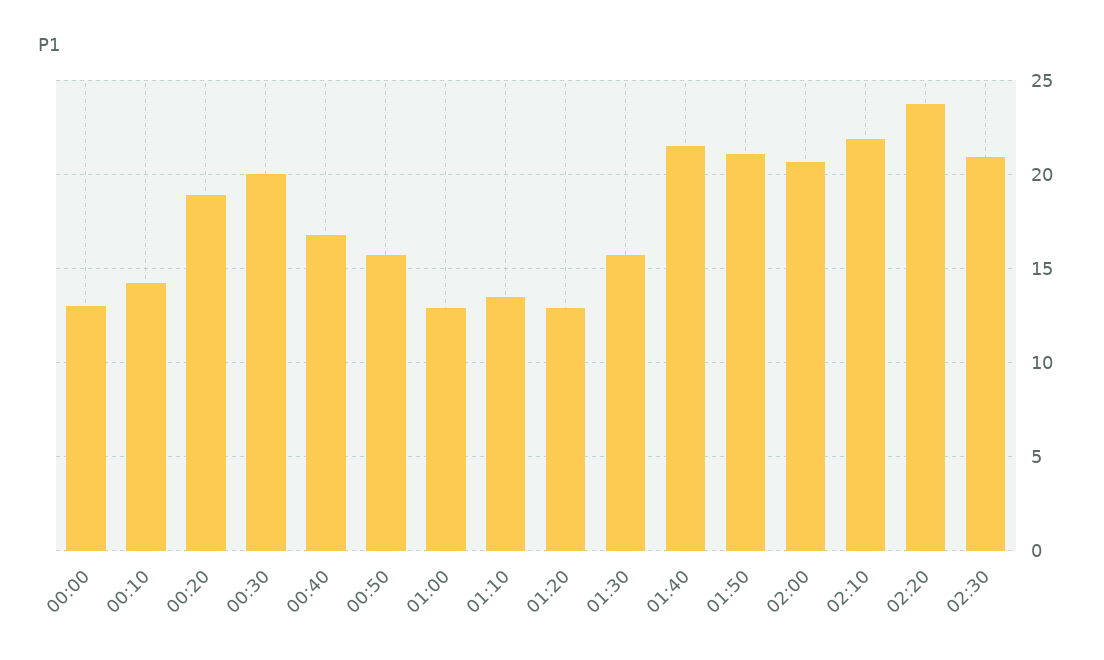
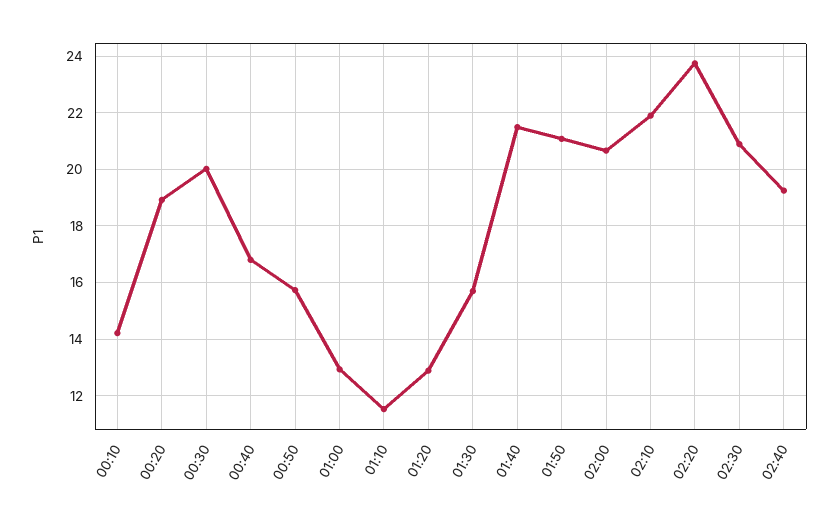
00:00: 13 -> none
01:10: 13.5 -> 11.5
02:40: none -> 19.25

